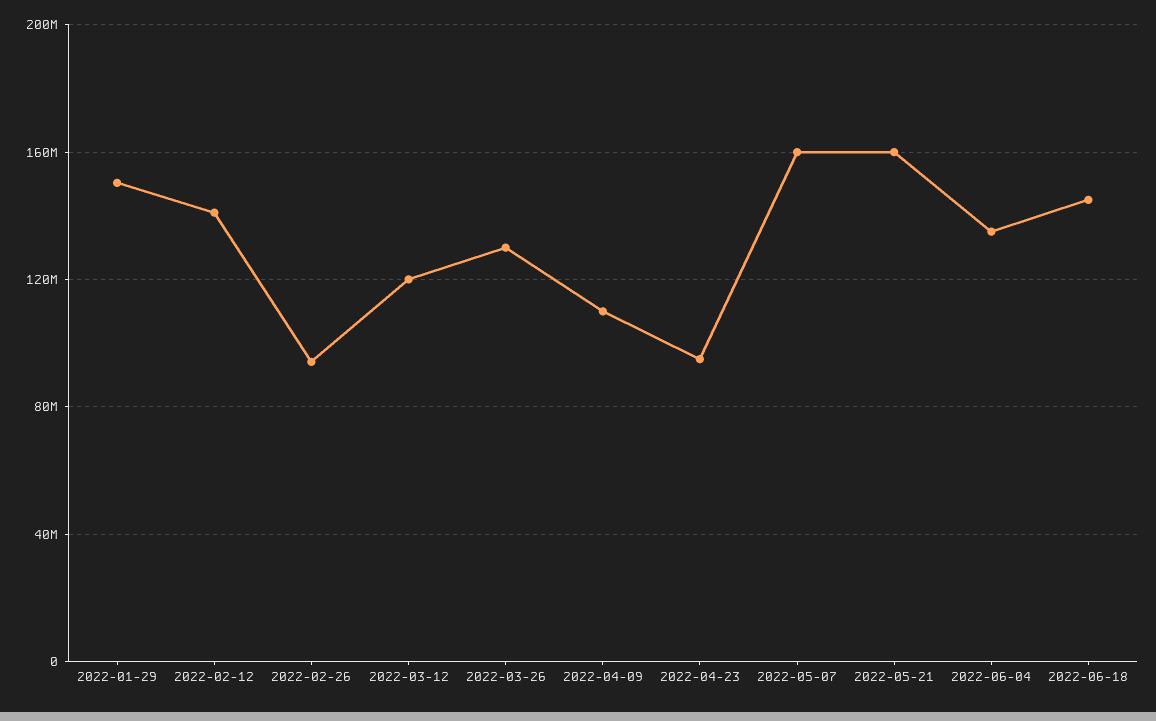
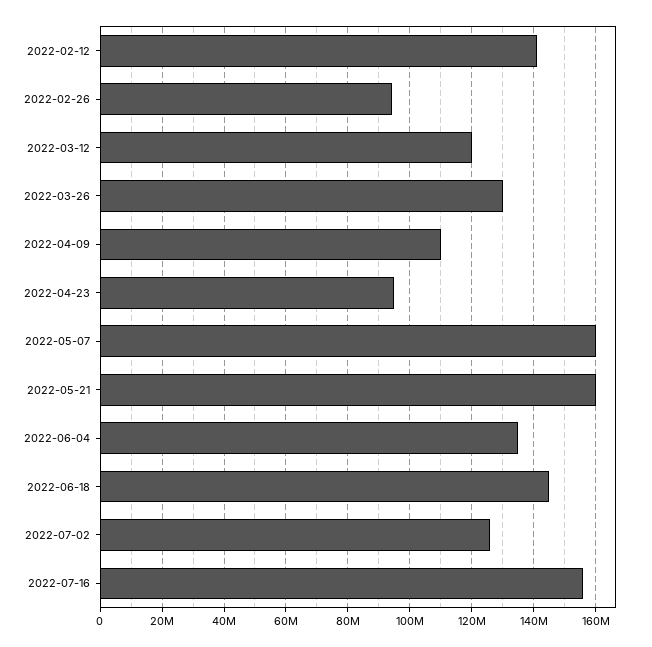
2022-01-29: 150000000 -> none
2022-07-02: none -> 126000000
2022-07-16: none -> 156000000

